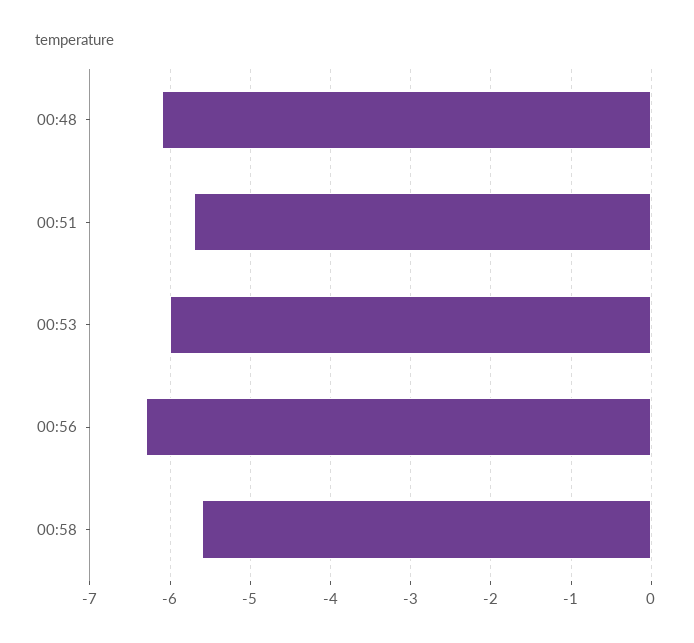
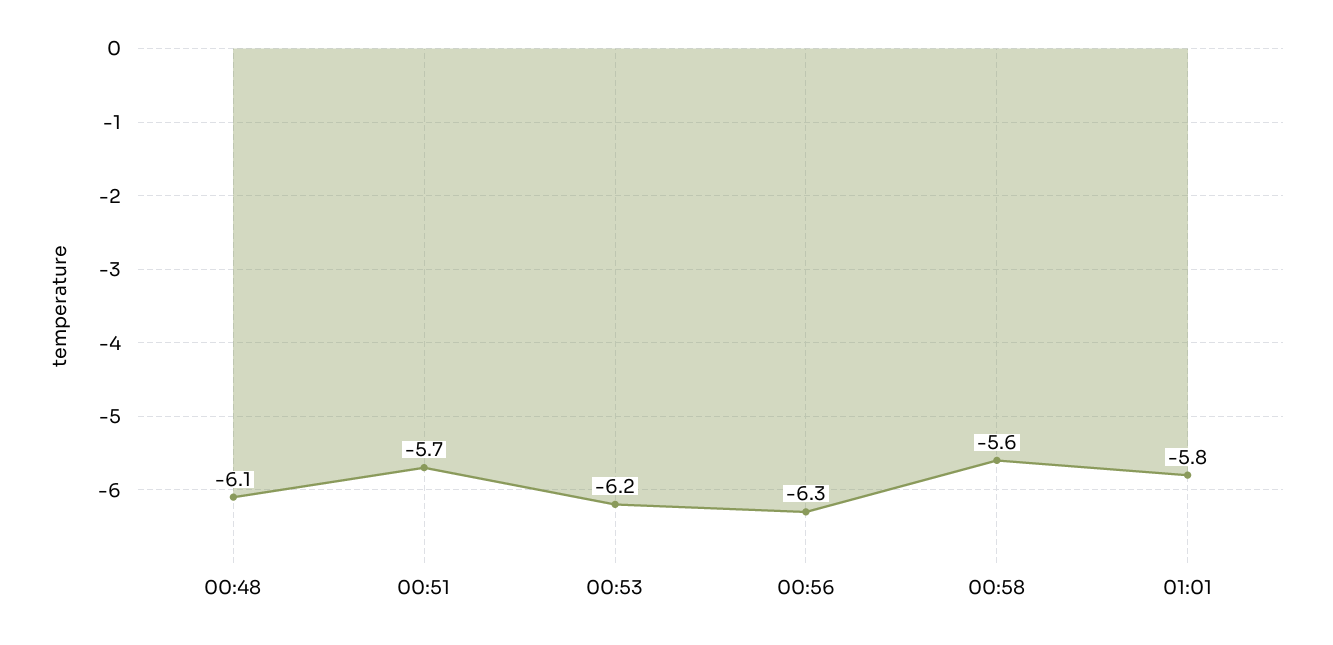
00:53: -6 -> -6.2
01:01: none -> -5.8

